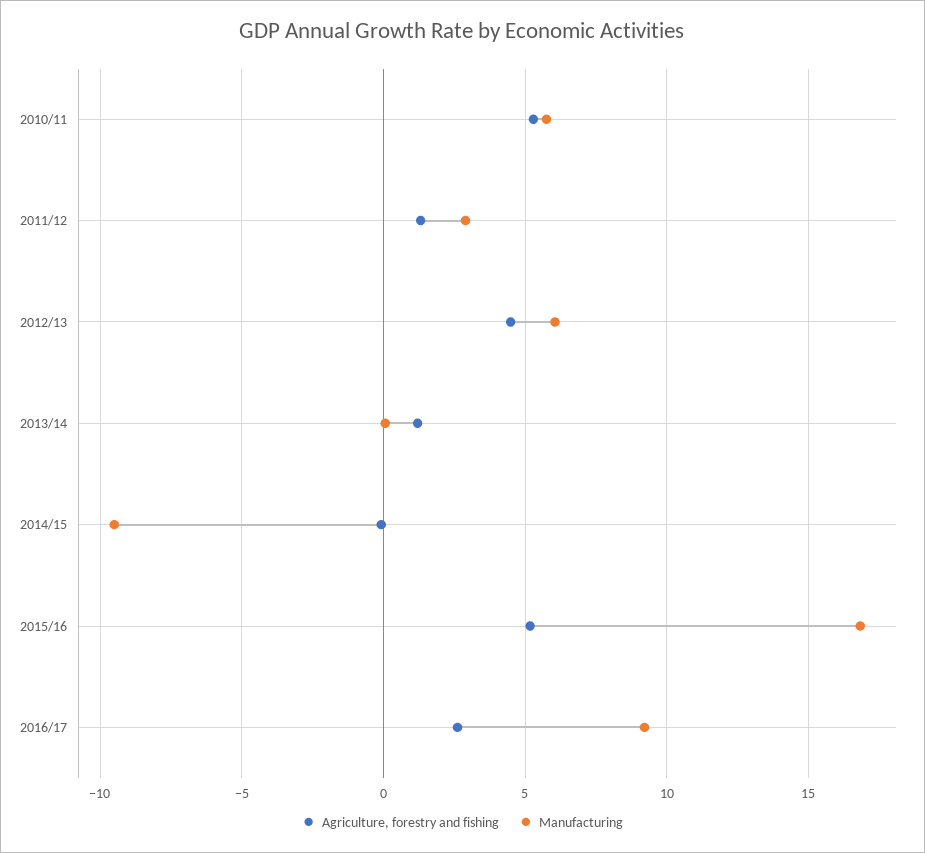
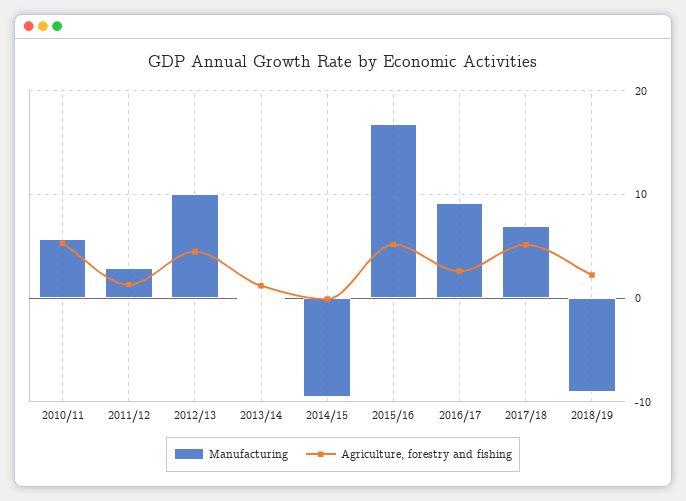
Manufacturing, 2012/13: 6 -> 10
Manufacturing, 2017/18: none -> 7
Agriculture, forestry and fishing, 2017/18: none -> 5
Manufacturing, 2018/19: none -> -9
Agriculture, forestry and fishing, 2018/19: none -> 2

